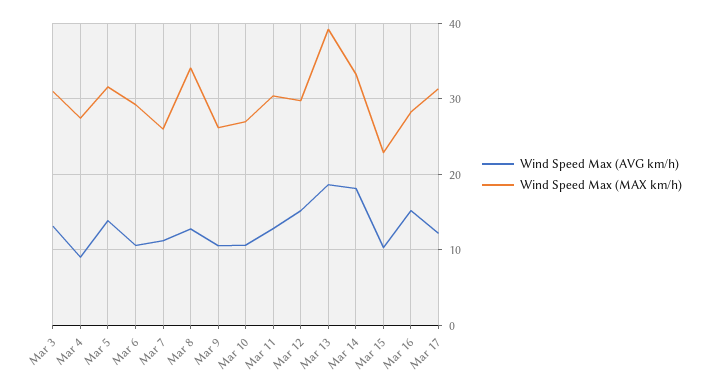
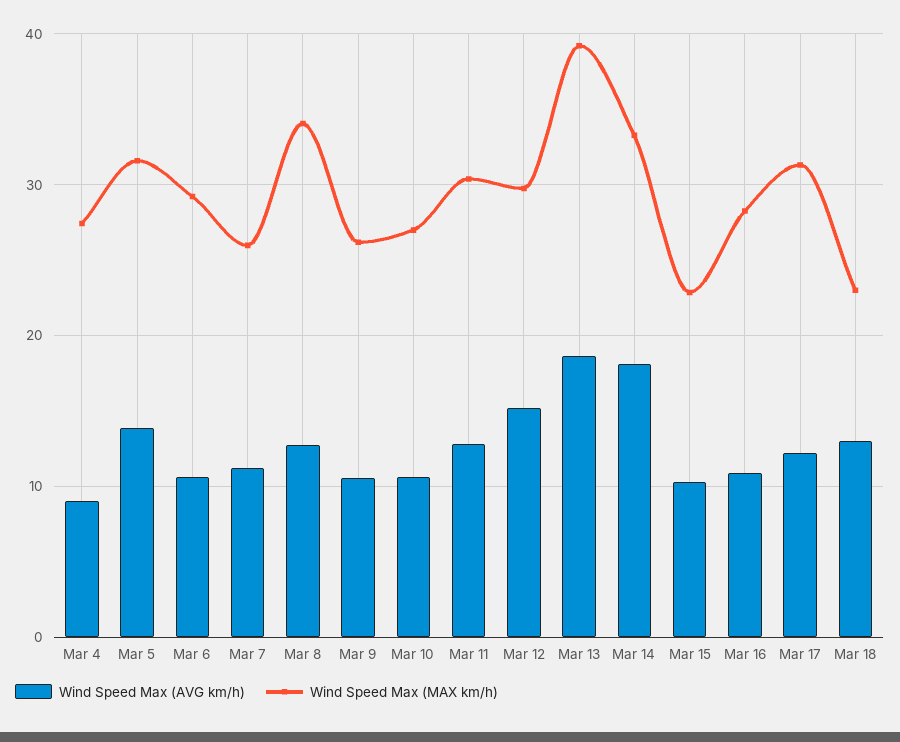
Wind Speed Max (AVG km/h), Mar 3: 13 -> none
Wind Speed Max (MAX km/h), Mar 3: 31 -> none
Wind Speed Max (AVG km/h), Mar 16: 15 -> 11
Wind Speed Max (AVG km/h), Mar 18: none -> 13
Wind Speed Max (MAX km/h), Mar 18: none -> 23

